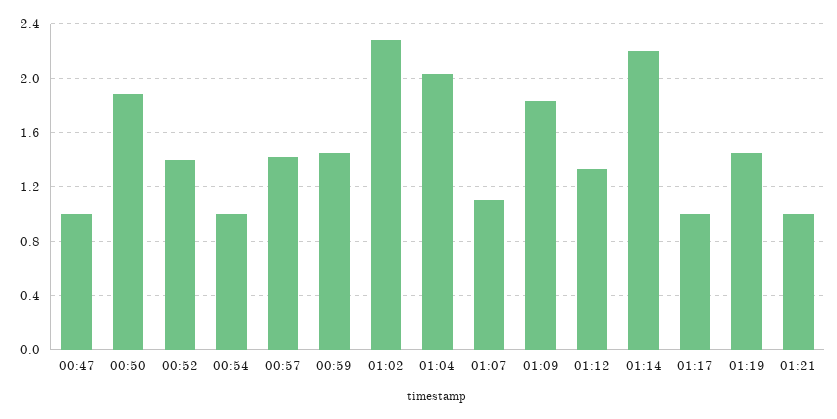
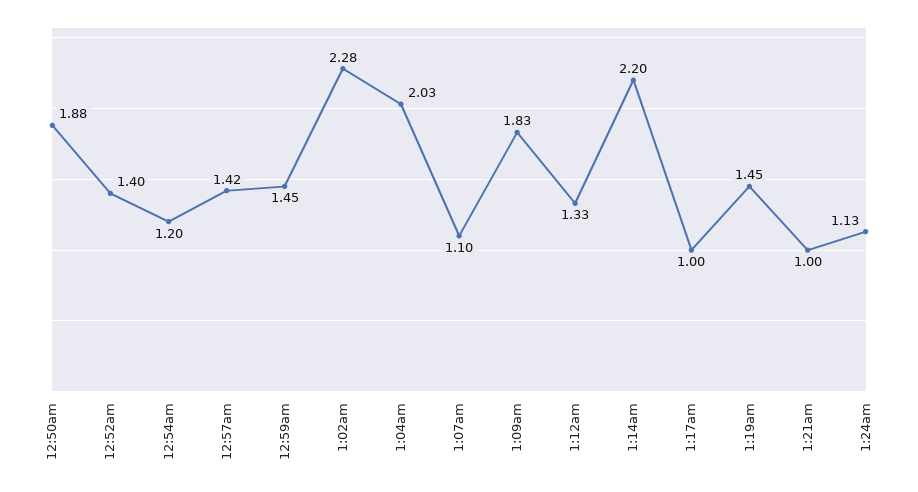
00:47: 1 -> none
00:54: 1 -> 1.2
1:24am: none -> 1.13

